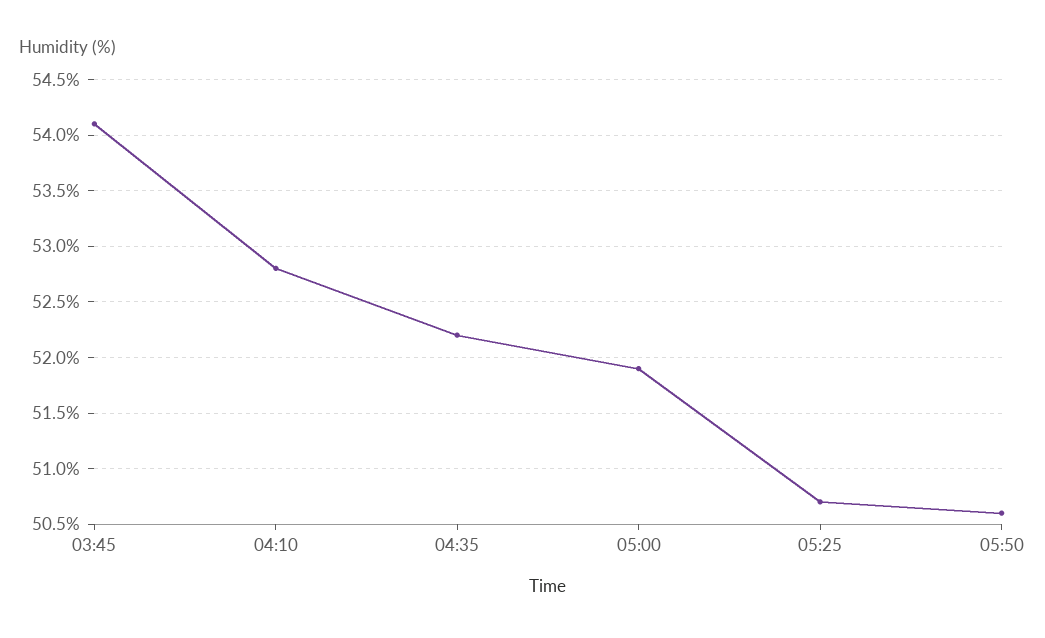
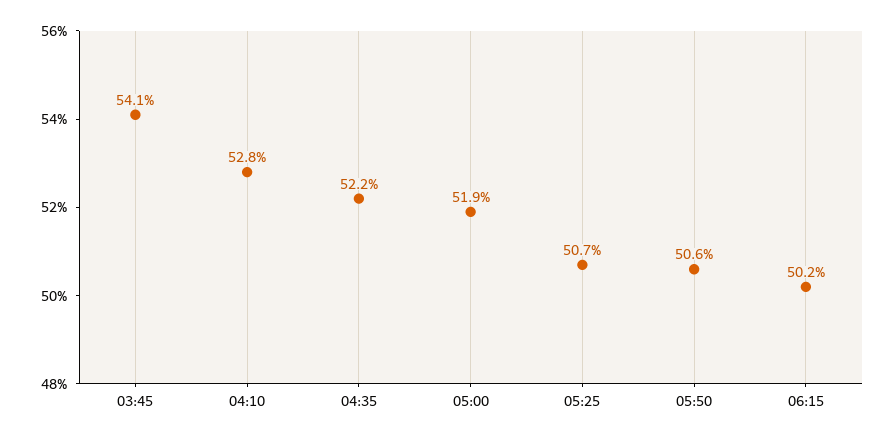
06:15: none -> 50.2

